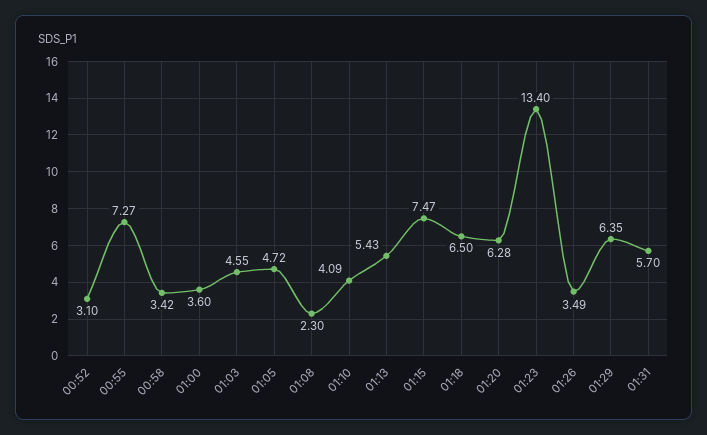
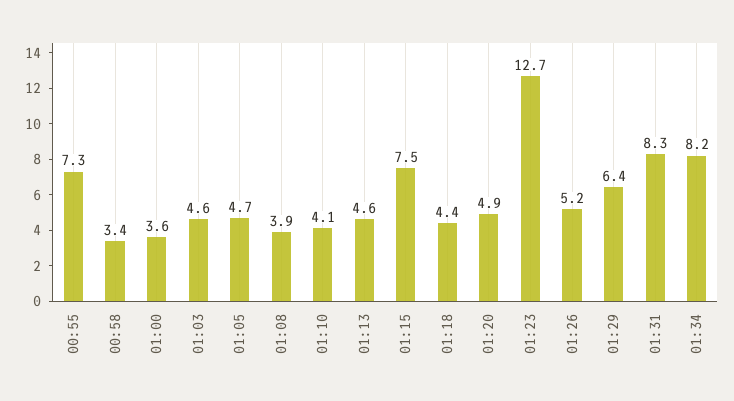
00:52: 3.1 -> none
01:08: 2.3 -> 3.9
01:13: 5.43 -> 4.6
01:18: 6.5 -> 4.4
01:20: 6.28 -> 4.9
01:23: 13.4 -> 12.7
01:26: 3.49 -> 5.2
01:31: 5.7 -> 8.3
01:34: none -> 8.2

